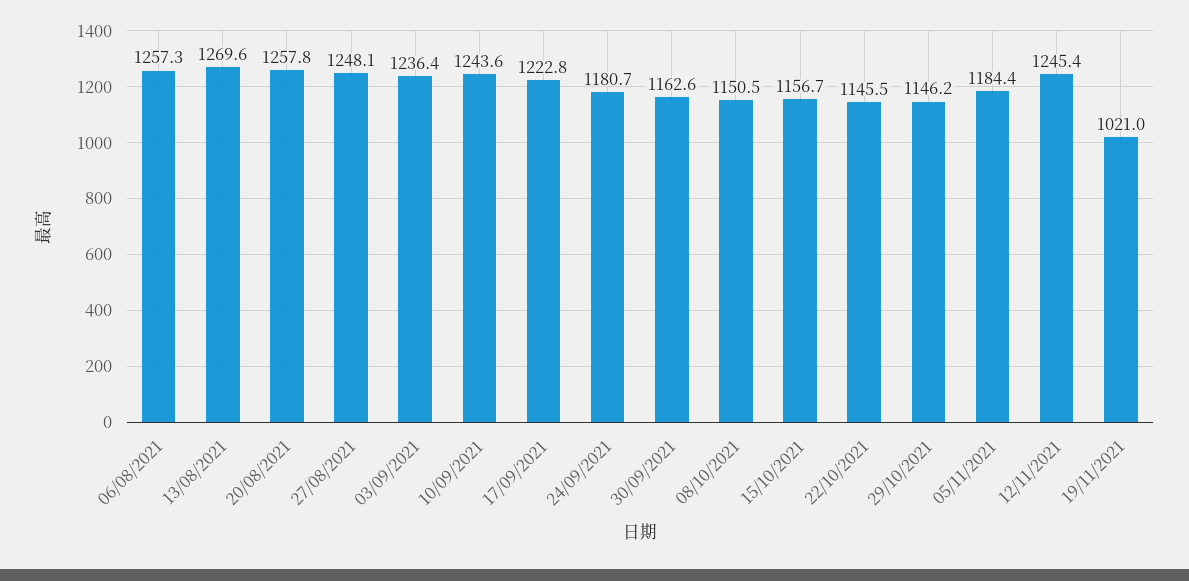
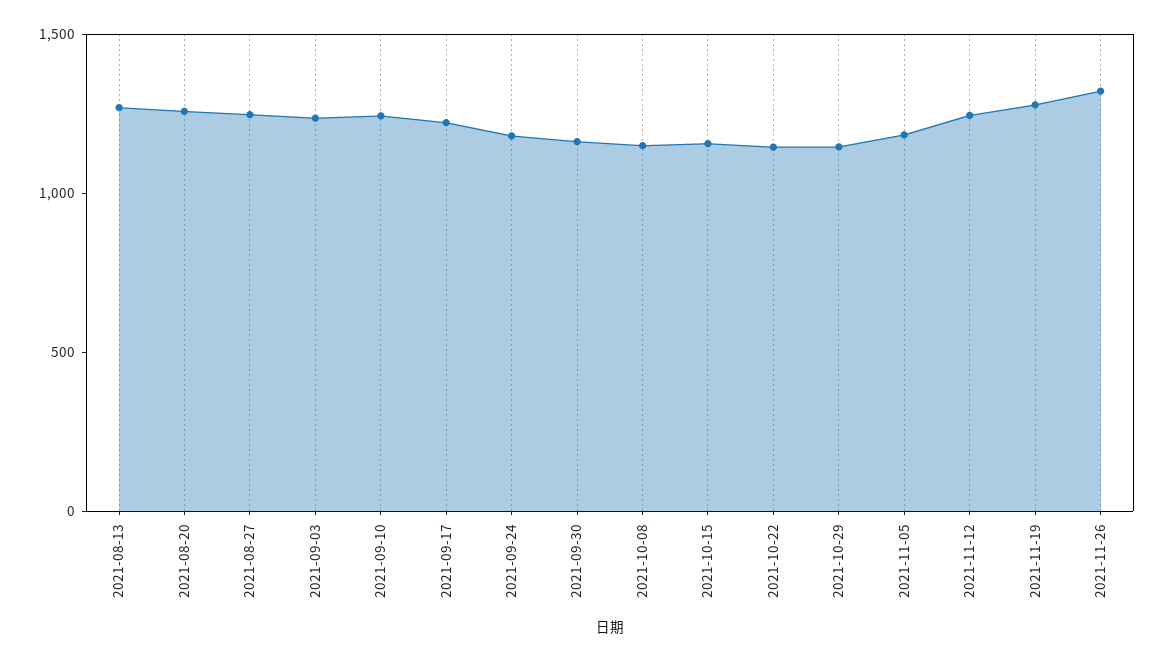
06/08/2021: 1257.3 -> none
19/11/2021: 1021 -> 1300
2021-11-26: none -> 1300

